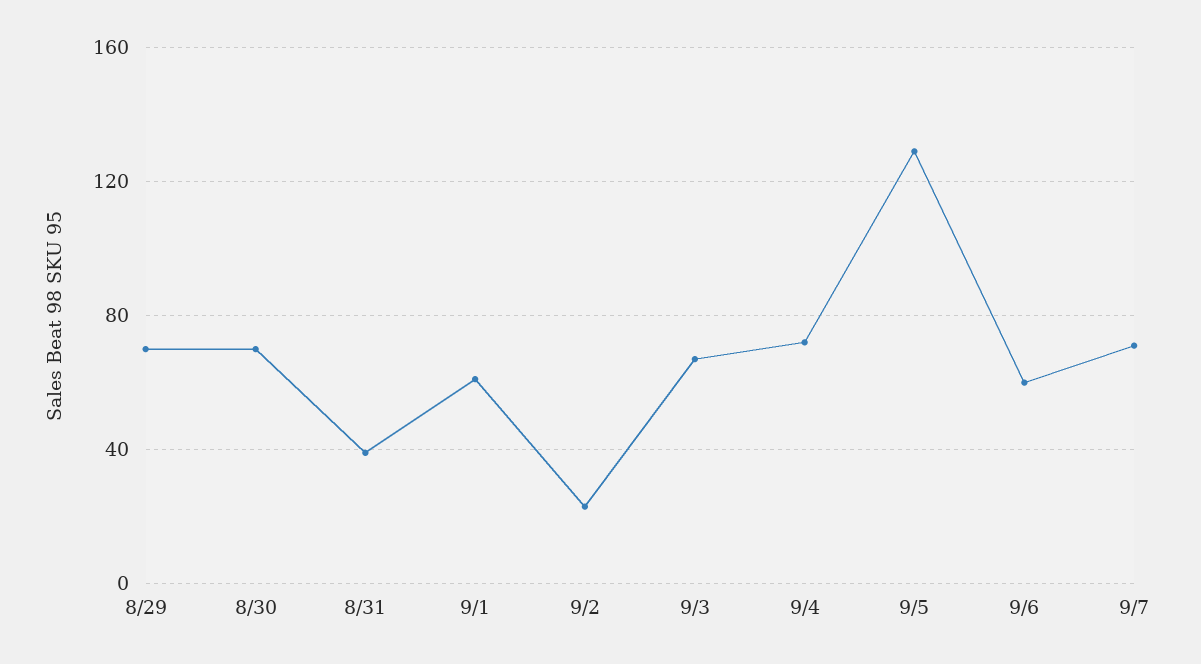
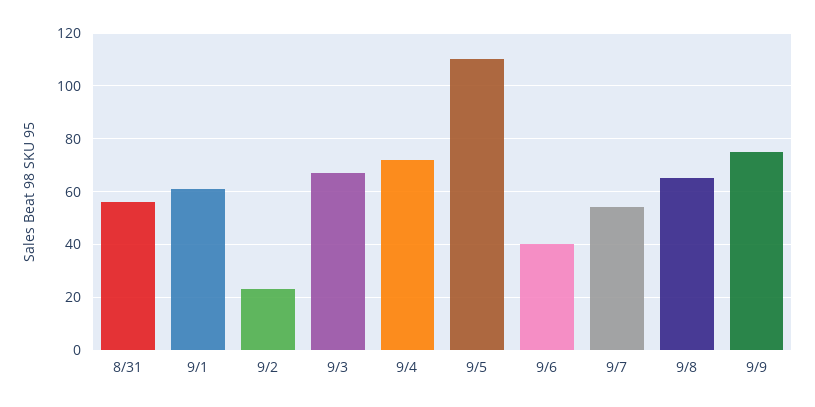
8/29: 70 -> none
8/30: 70 -> none
8/31: 40 -> 55
9/5: 130 -> 110
9/6: 60 -> 40
9/7: 70 -> 55
9/8: none -> 65
9/9: none -> 75

